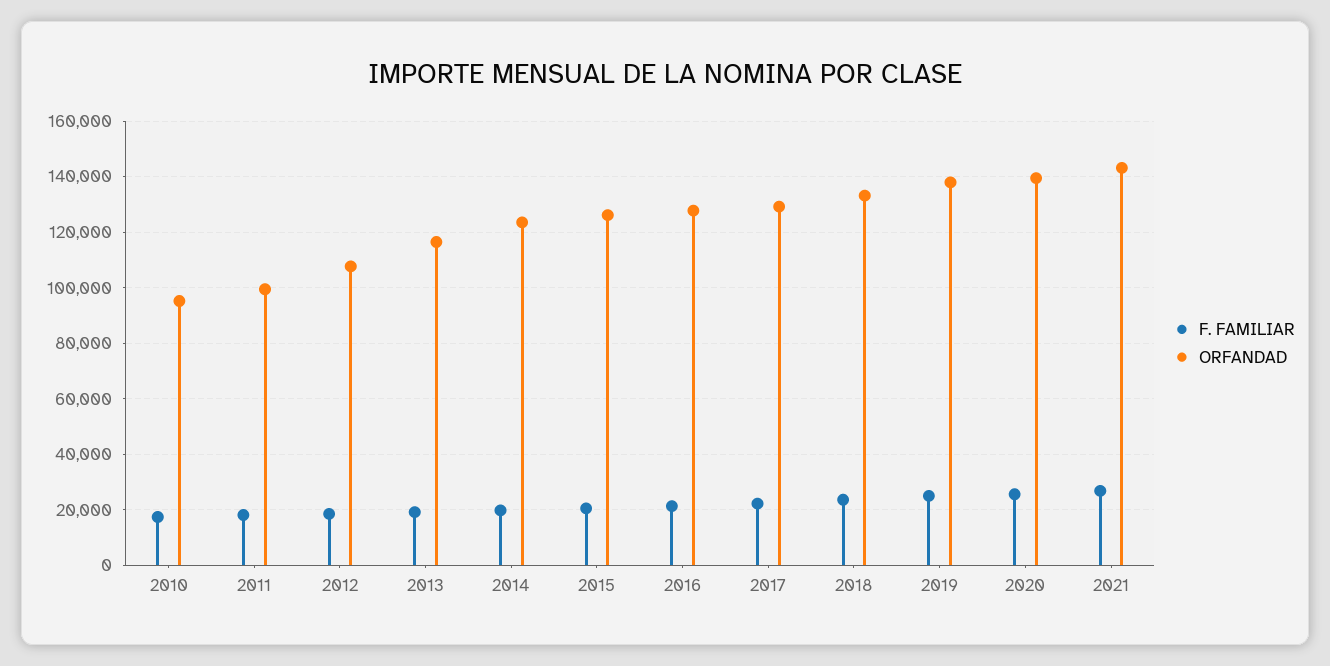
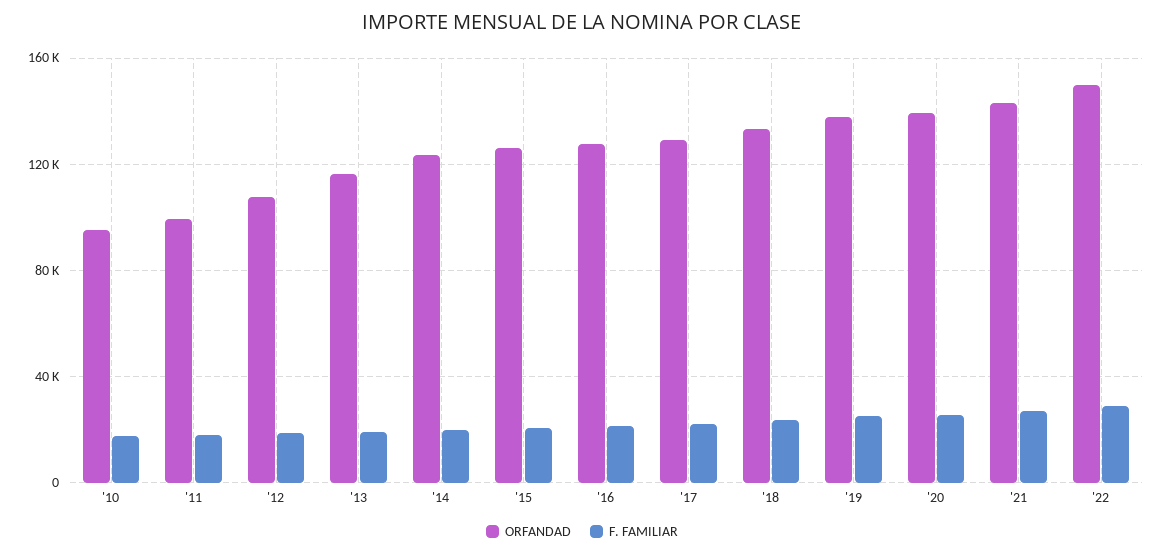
ORFANDAD, '22: none -> 150000
F. FAMILIAR, '22: none -> 30000

